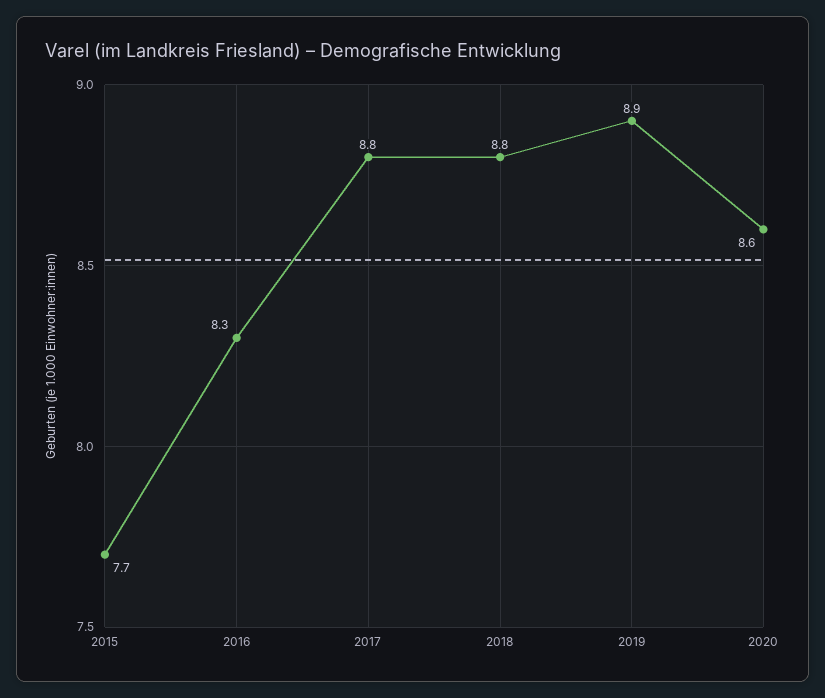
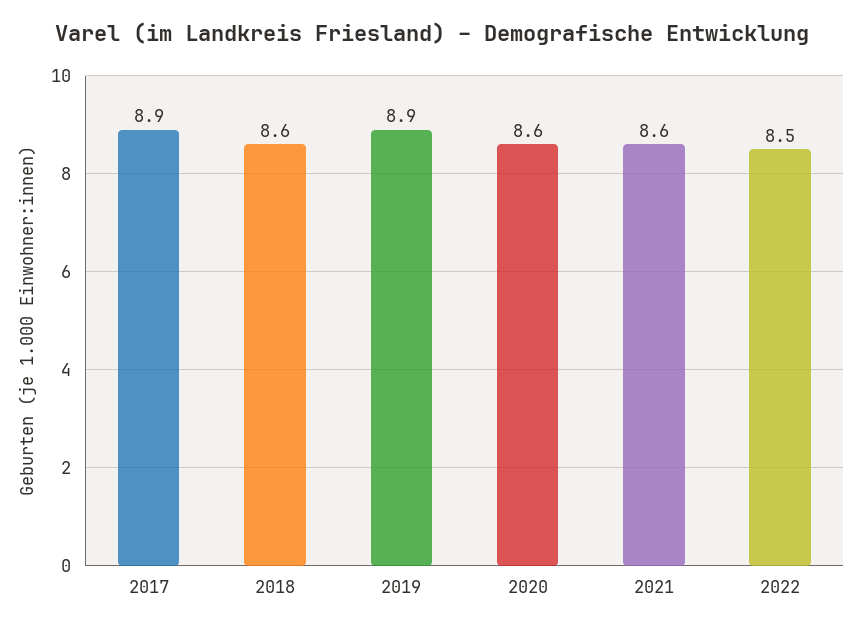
2015: 7.7 -> none
2016: 8.3 -> none
2017: 8.8 -> 8.9
2018: 8.8 -> 8.6
2021: none -> 8.6
2022: none -> 8.5

